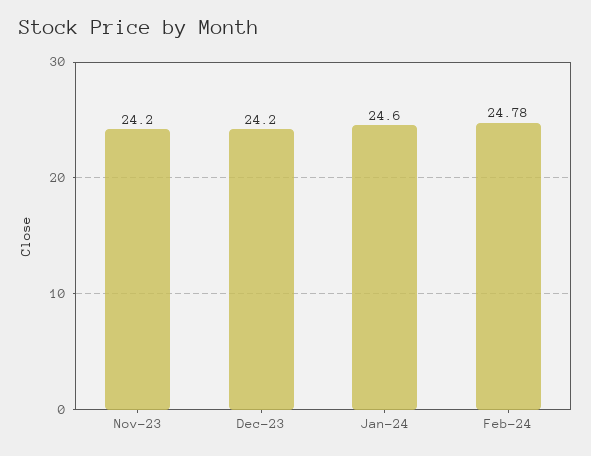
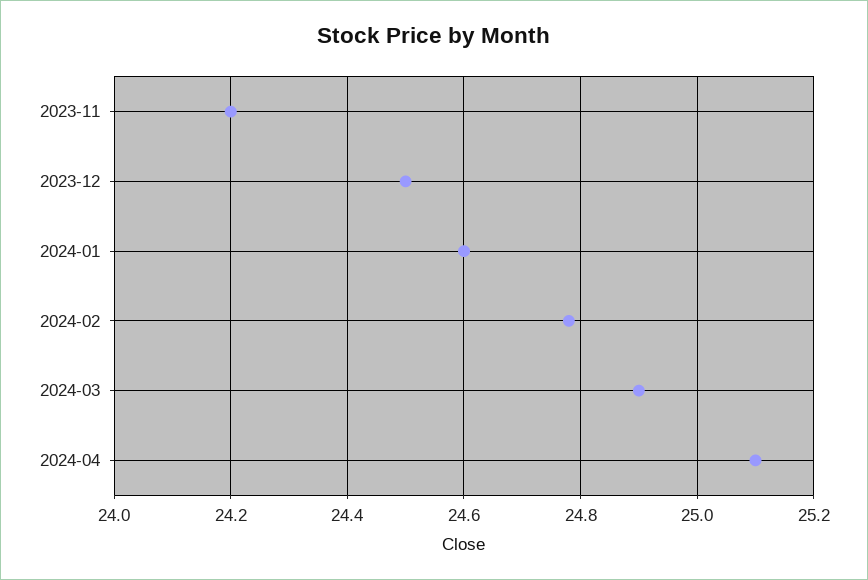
Dec-23: 24.2 -> 24.5
2024-03: none -> 24.9
2024-04: none -> 25.1

